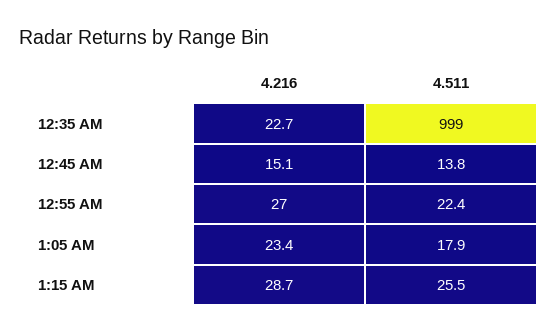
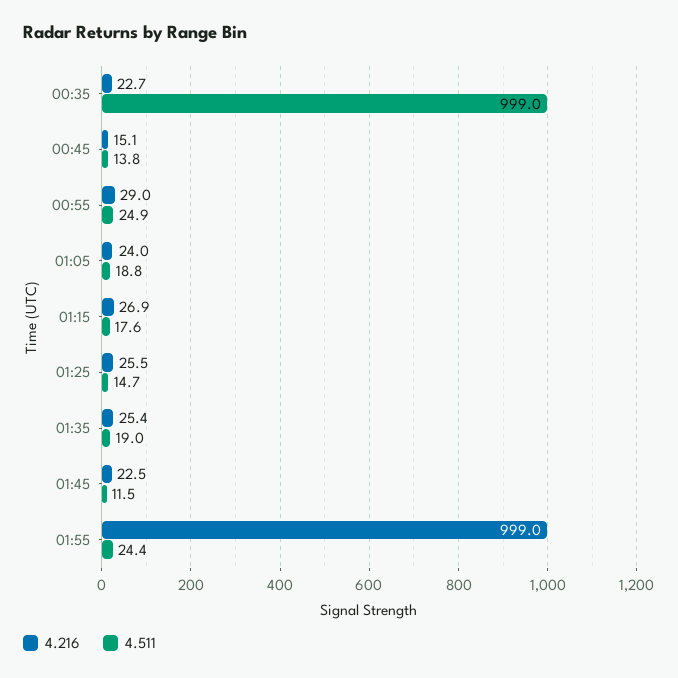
4.216, 12:55 AM: 27 -> 29
4.511, 12:55 AM: 22.4 -> 24.9
4.216, 1:05 AM: 23.4 -> 24
4.511, 1:05 AM: 17.9 -> 18.8
4.216, 1:15 AM: 28.7 -> 26.9
4.511, 1:15 AM: 25.5 -> 17.6
4.216, 01:25: none -> 25.5
4.511, 01:25: none -> 14.7
4.216, 01:35: none -> 25.4
4.511, 01:35: none -> 19
4.216, 01:45: none -> 22.5
4.511, 01:45: none -> 11.5
4.216, 01:55: none -> 999
4.511, 01:55: none -> 24.4

